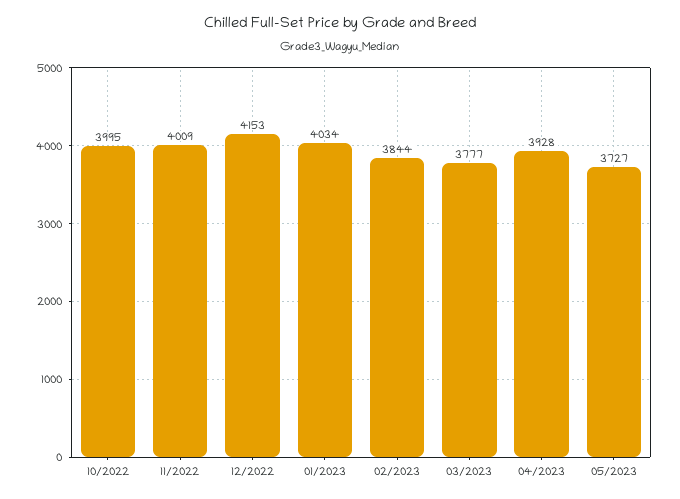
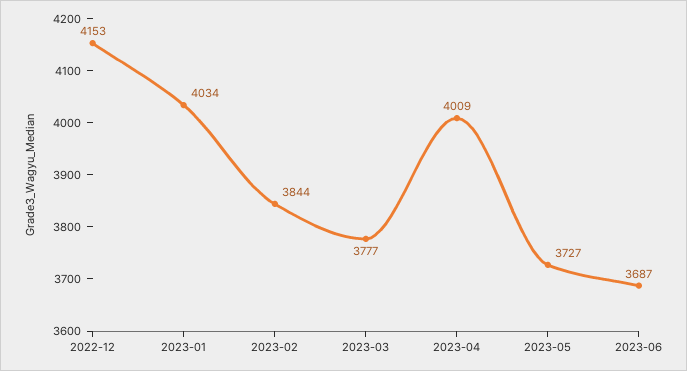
10/2022: 3995 -> none
11/2022: 4009 -> none
04/2023: 3928 -> 4009
2023-06: none -> 3687

